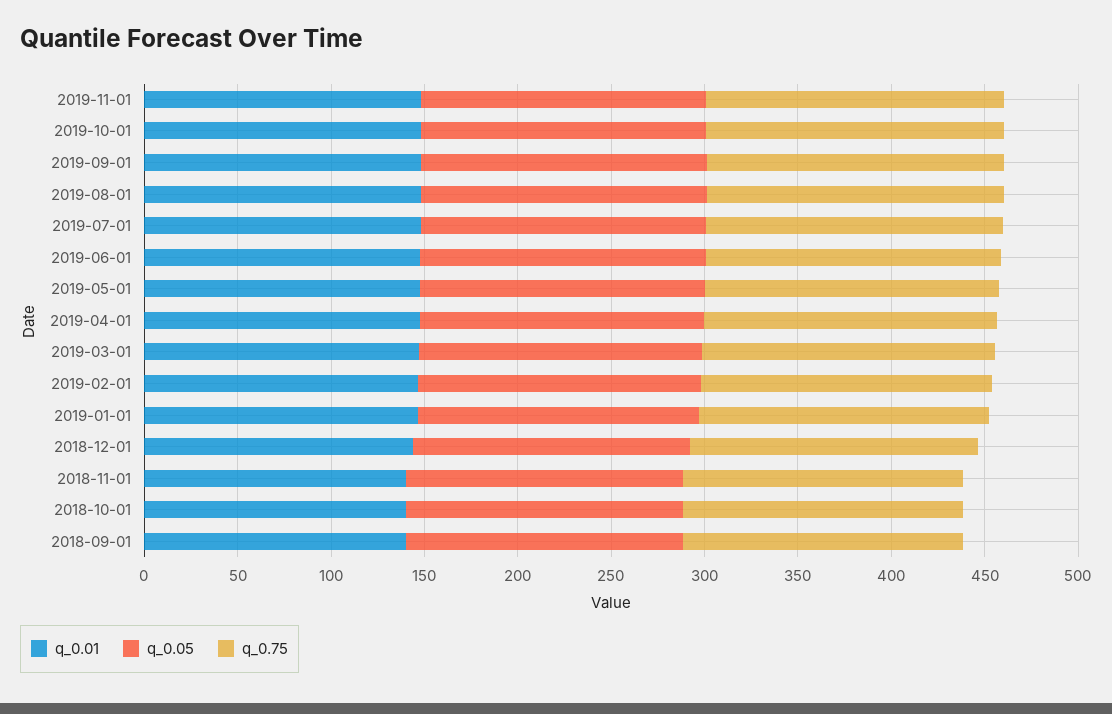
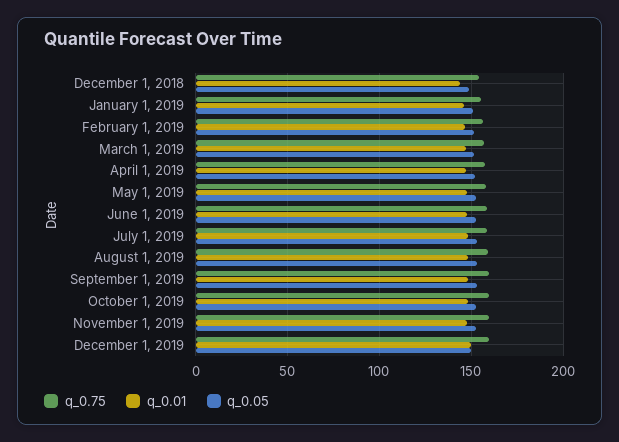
q_0.01, 2018-11-01: 140 -> none
q_0.05, 2018-11-01: 150 -> none
q_0.75, 2018-11-01: 150 -> none
q_0.01, 2018-10-01: 140 -> none
q_0.05, 2018-10-01: 150 -> none
q_0.75, 2018-10-01: 150 -> none
q_0.01, 2018-09-01: 140 -> none
q_0.05, 2018-09-01: 150 -> none
q_0.75, 2018-09-01: 150 -> none
q_0.75, December 1, 2019: none -> 160
q_0.01, December 1, 2019: none -> 150
q_0.05, December 1, 2019: none -> 150

